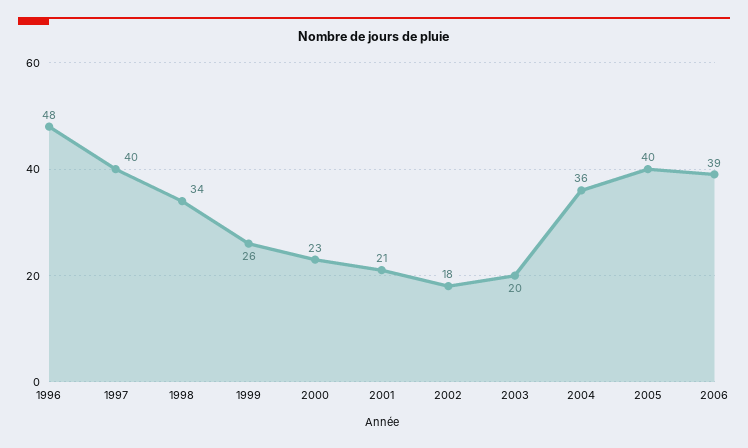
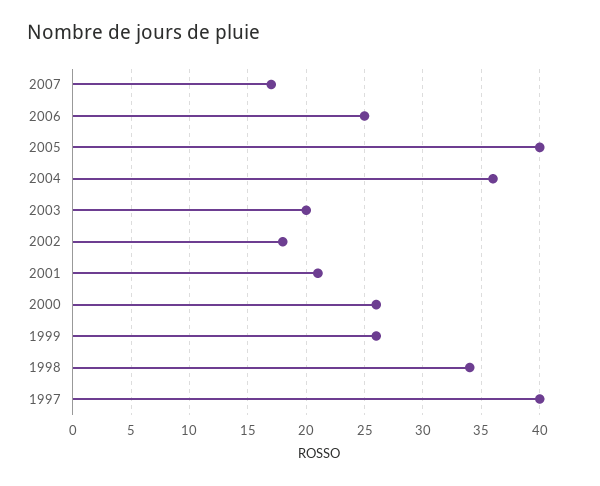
1996: 48 -> none
2000: 23 -> 26
2006: 39 -> 25
2007: none -> 17

